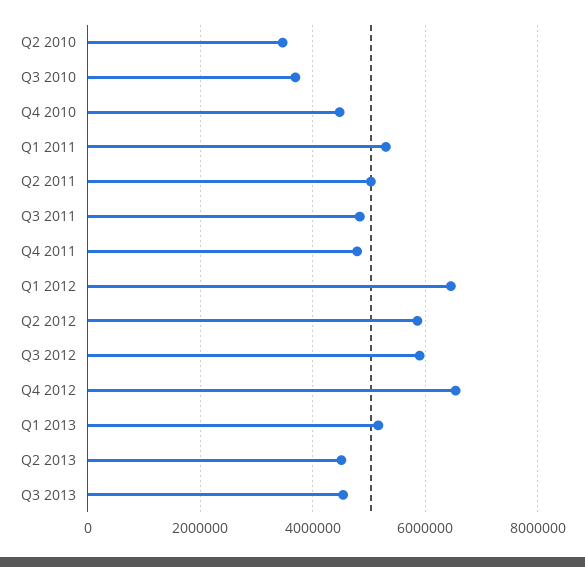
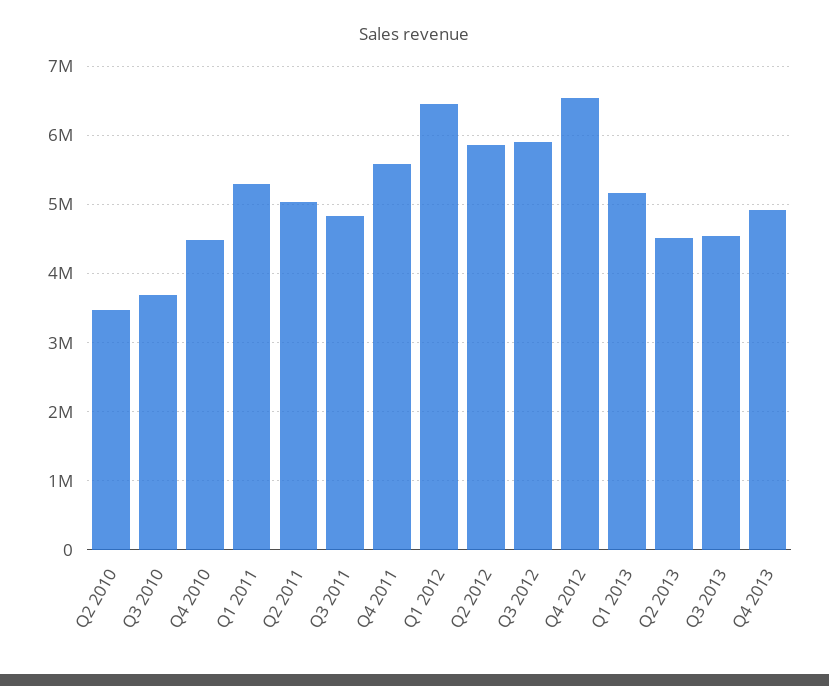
Q4 2011: 4800000 -> 5600000
Q4 2013: none -> 4900000

